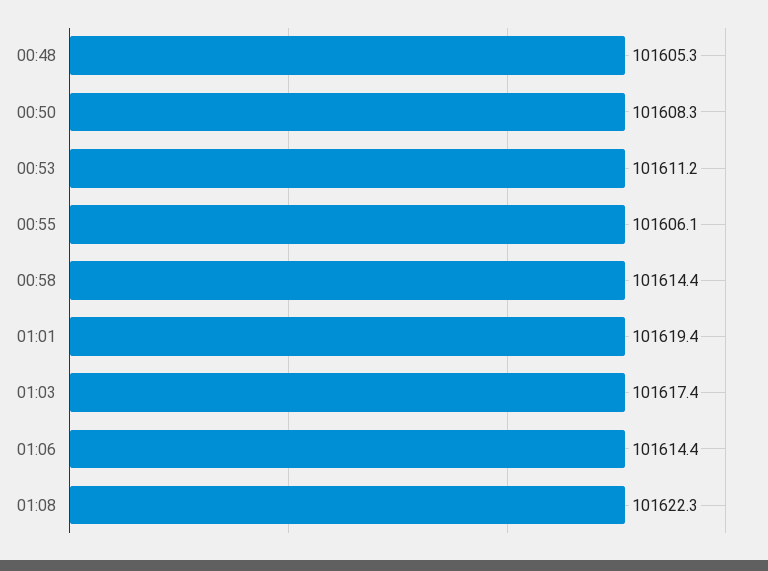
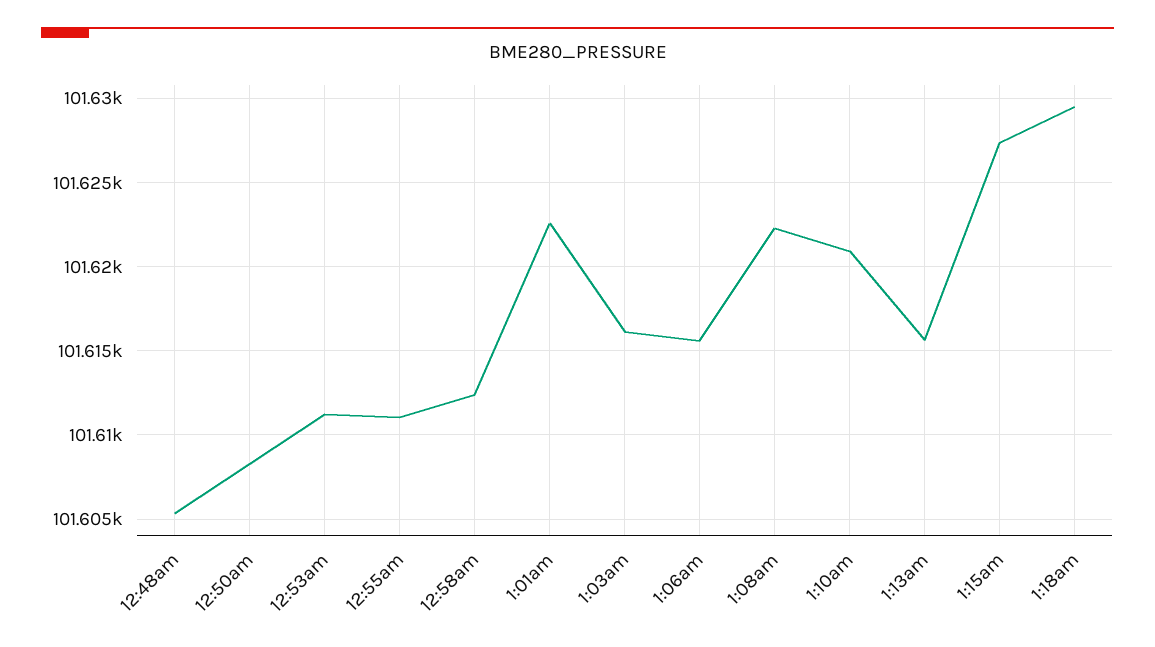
00:55: 101606.1 -> 101611
00:58: 101614.4 -> 101612.5
01:01: 101619.4 -> 101622.5
01:03: 101617.4 -> 101616
01:06: 101614.4 -> 101615.5
1:10am: none -> 101621
1:13am: none -> 101615.5
1:15am: none -> 101627.5
1:18am: none -> 101629.5

